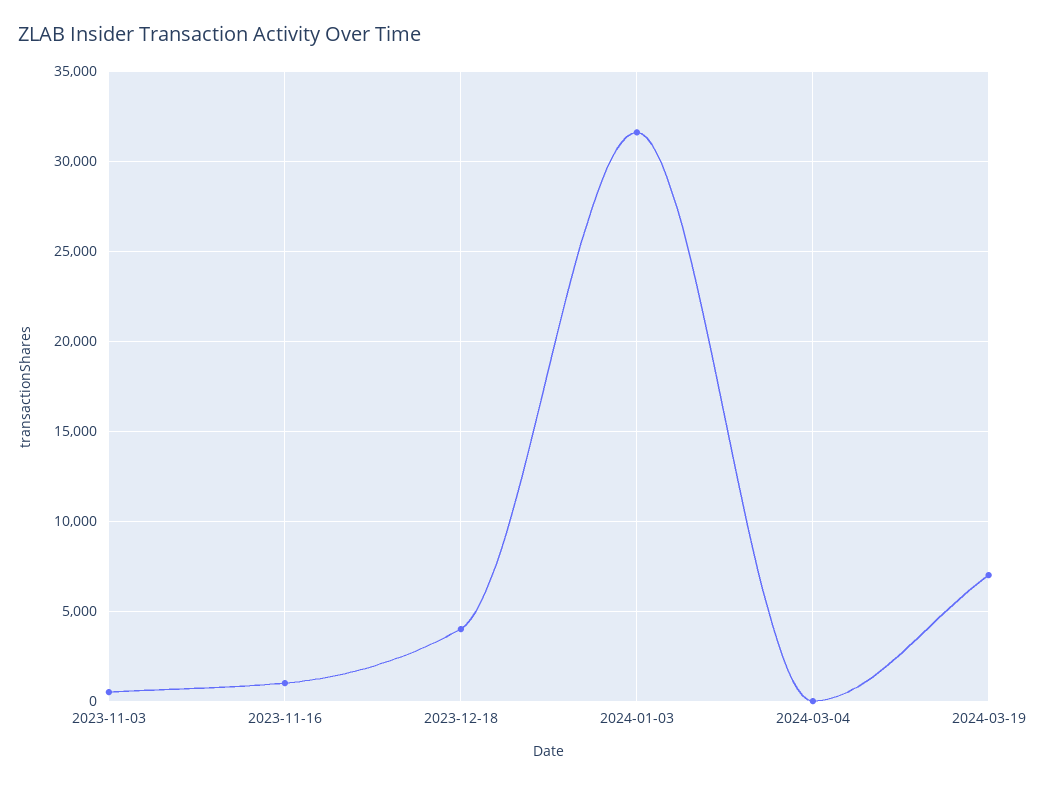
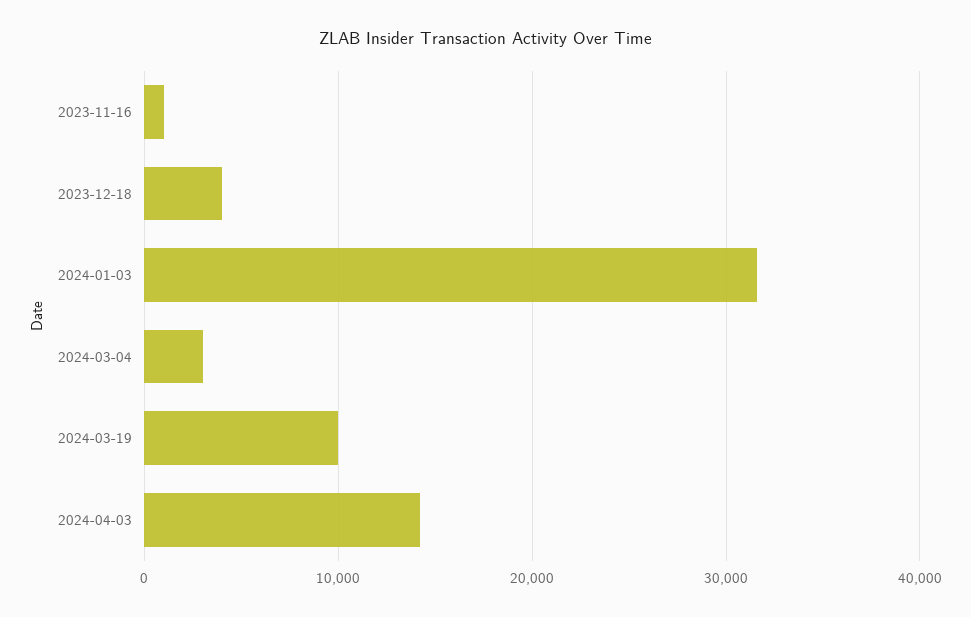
2023-11-03: 500 -> none
2024-03-04: 0 -> 3000
2024-03-19: 7000 -> 10000
2024-04-03: none -> 14000

